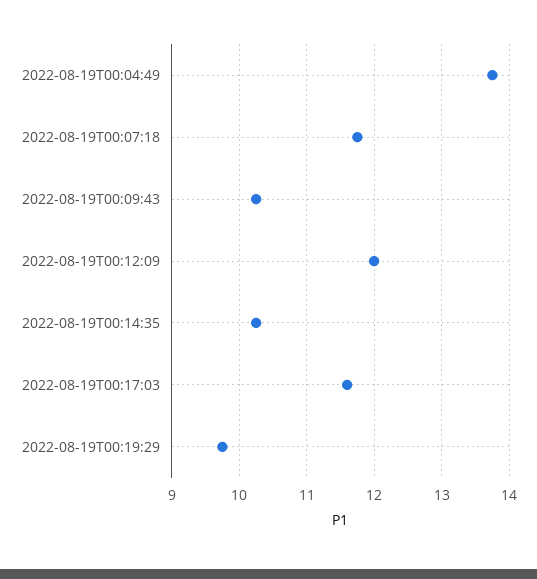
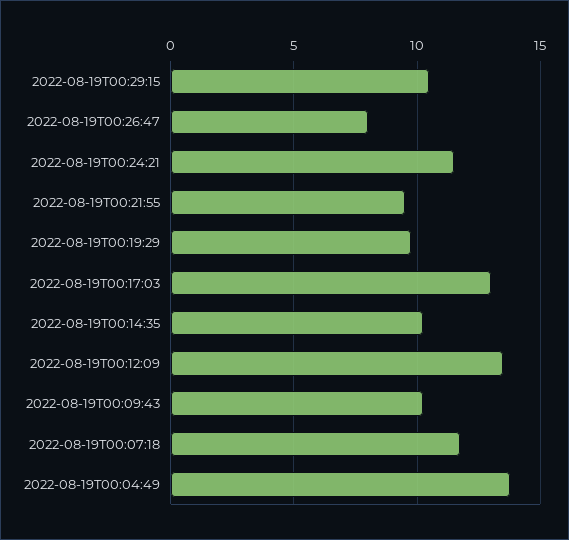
2022-08-19T00:12:09: 12 -> 13.5
2022-08-19T00:17:03: 11.6 -> 13
2022-08-19T00:29:15: none -> 10.5
2022-08-19T00:26:47: none -> 8
2022-08-19T00:24:21: none -> 11.5
2022-08-19T00:21:55: none -> 9.5

